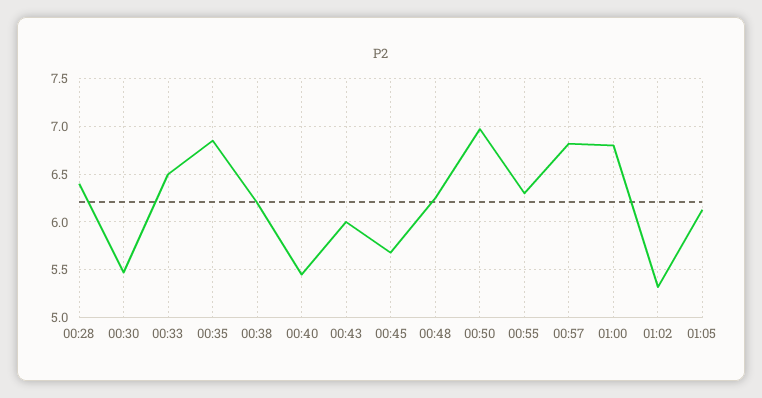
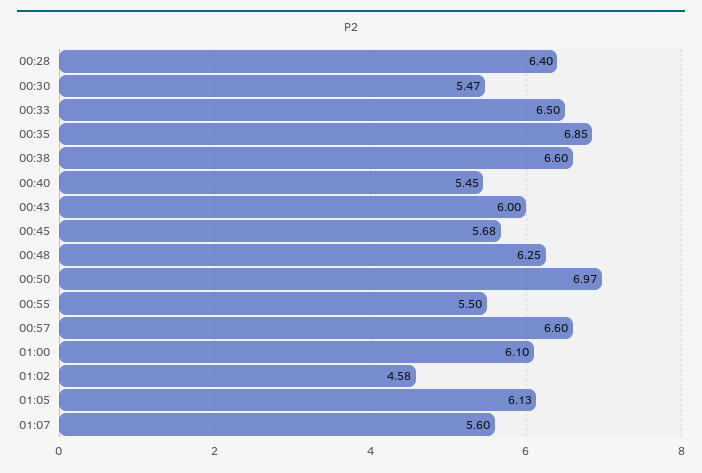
00:38: 6.2 -> 6.6
00:55: 6.3 -> 5.5
00:57: 6.8 -> 6.6
01:00: 6.8 -> 6.1
01:02: 5.3 -> 4.58
01:07: none -> 5.6

